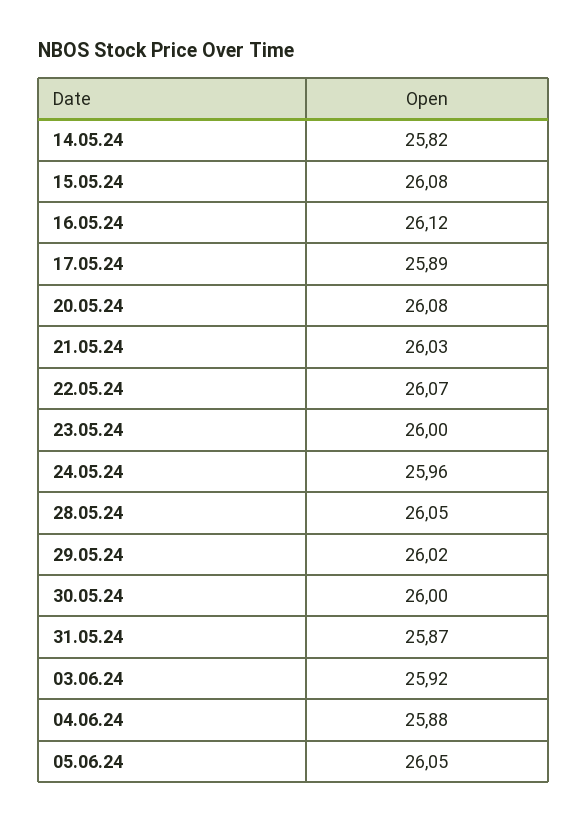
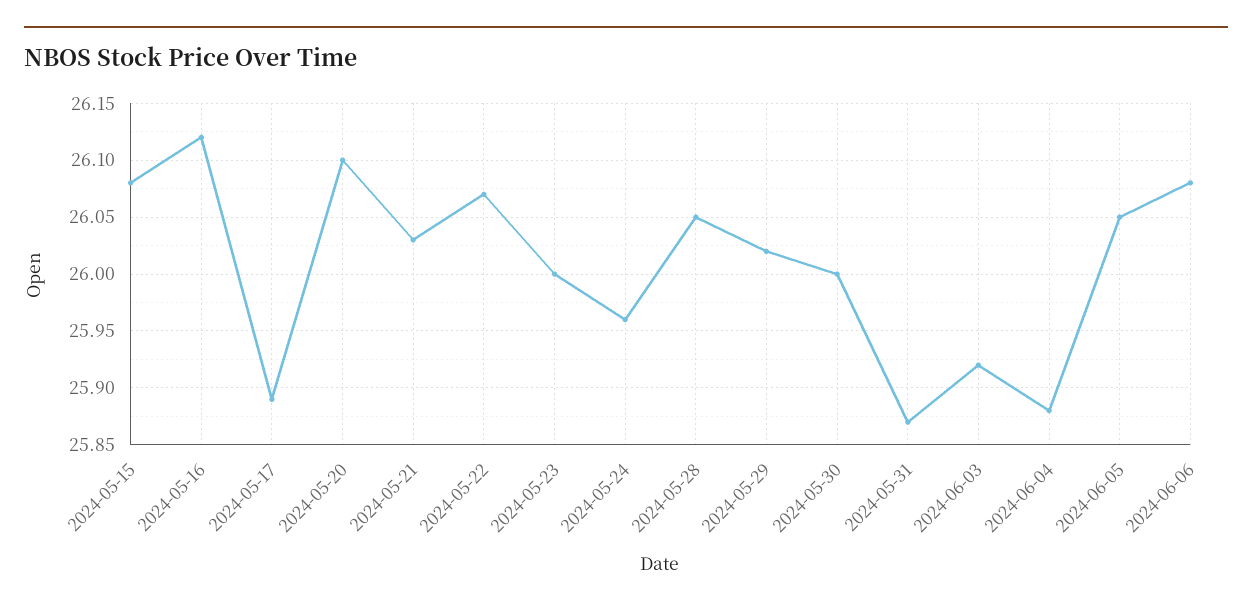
14.05.24: 25.82 -> none
20.05.24: 26.08 -> 26.1
2024-06-06: none -> 26.08

